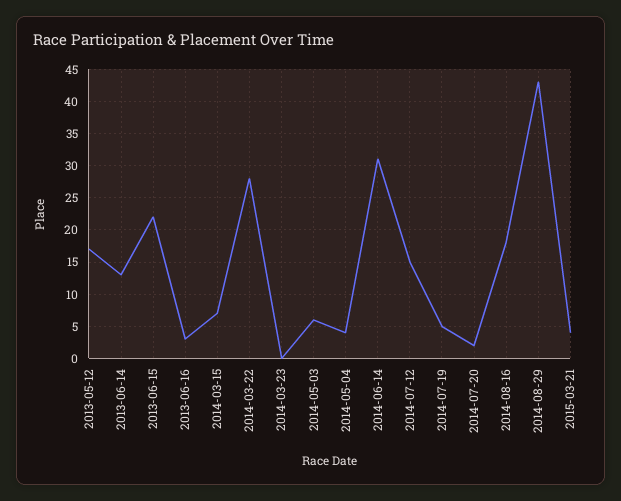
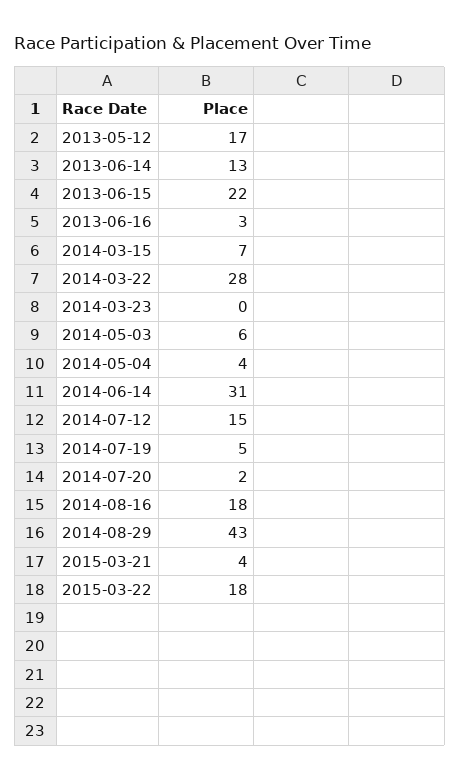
2015-03-22: none -> 18

